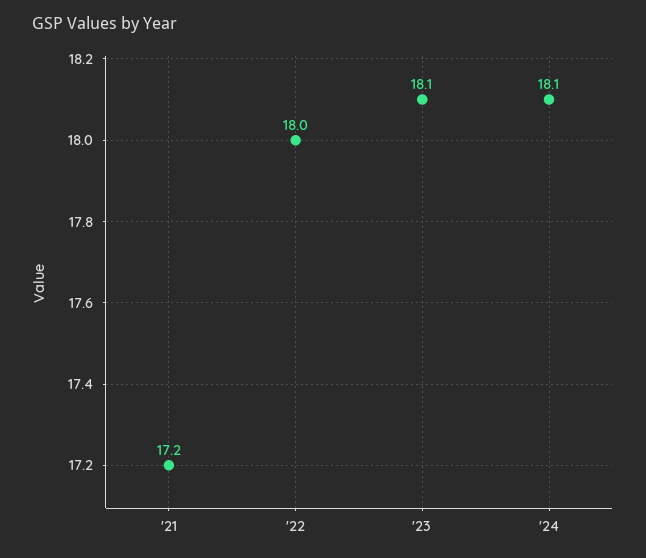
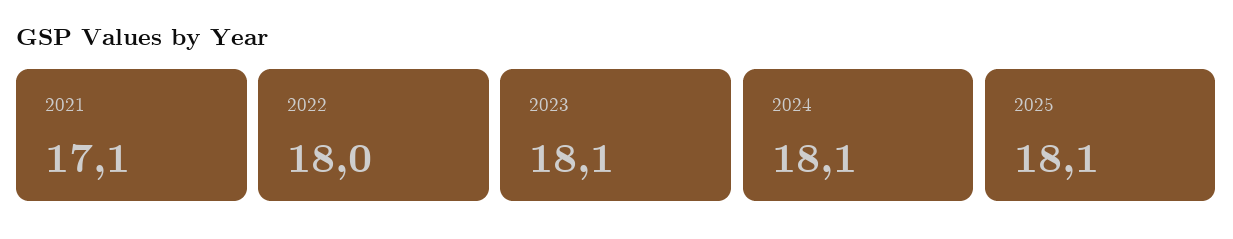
'21: 17.2 -> 17.1
2025: none -> 18.1

